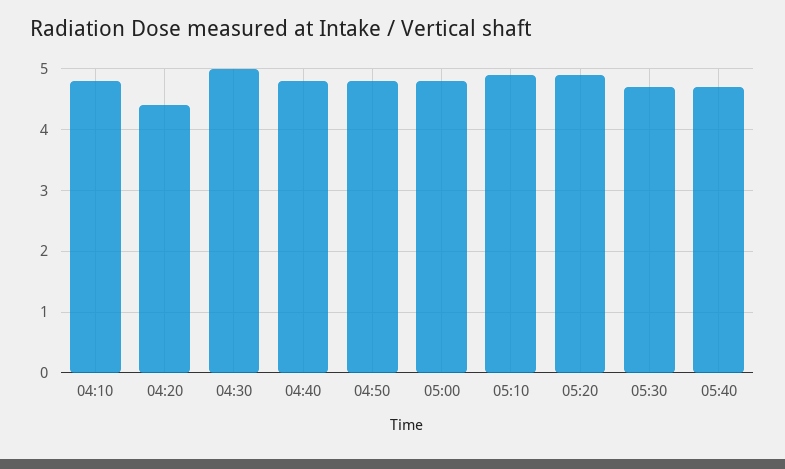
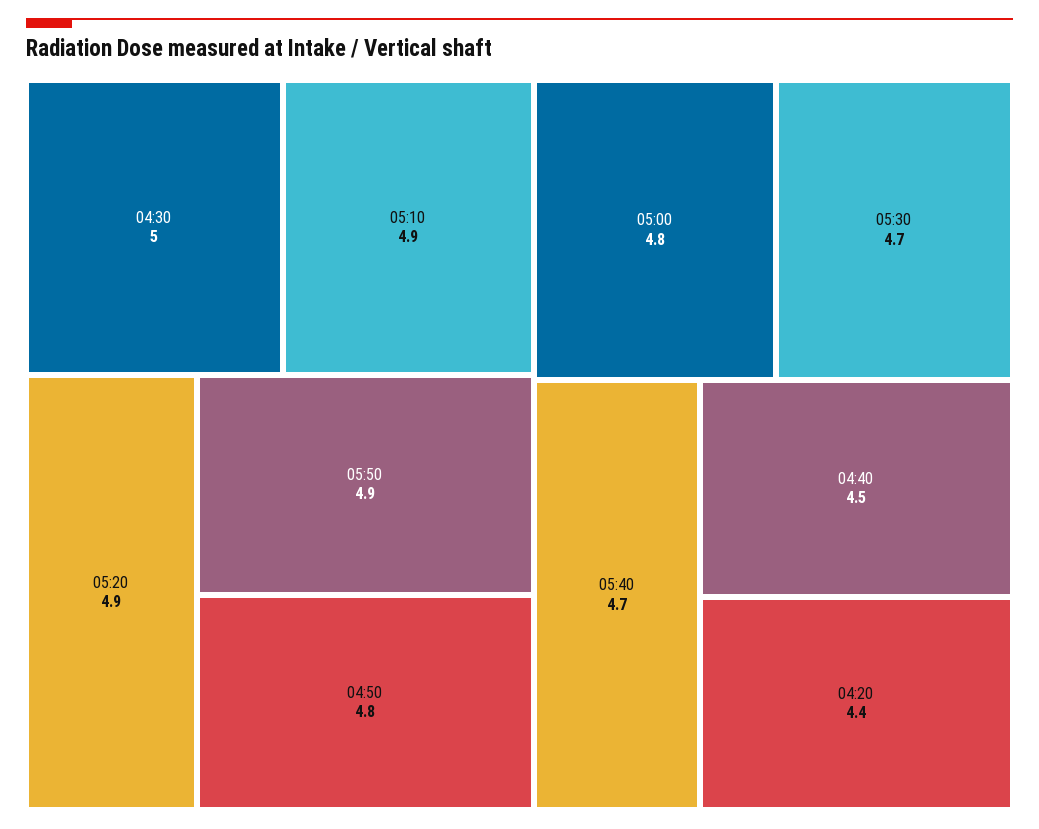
04:10: 4.8 -> none
04:40: 4.8 -> 4.5
05:50: none -> 4.9

